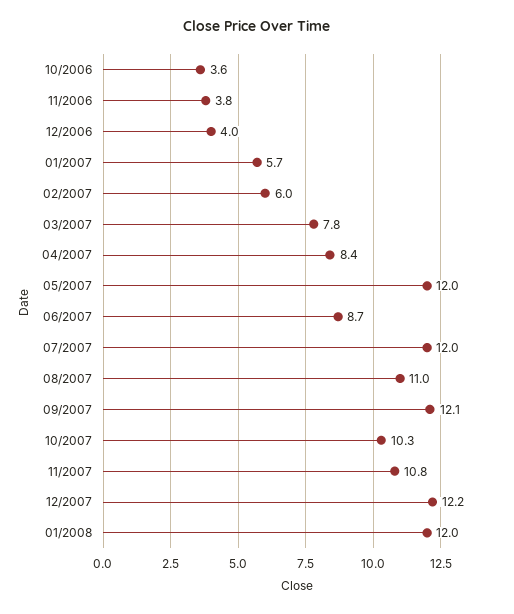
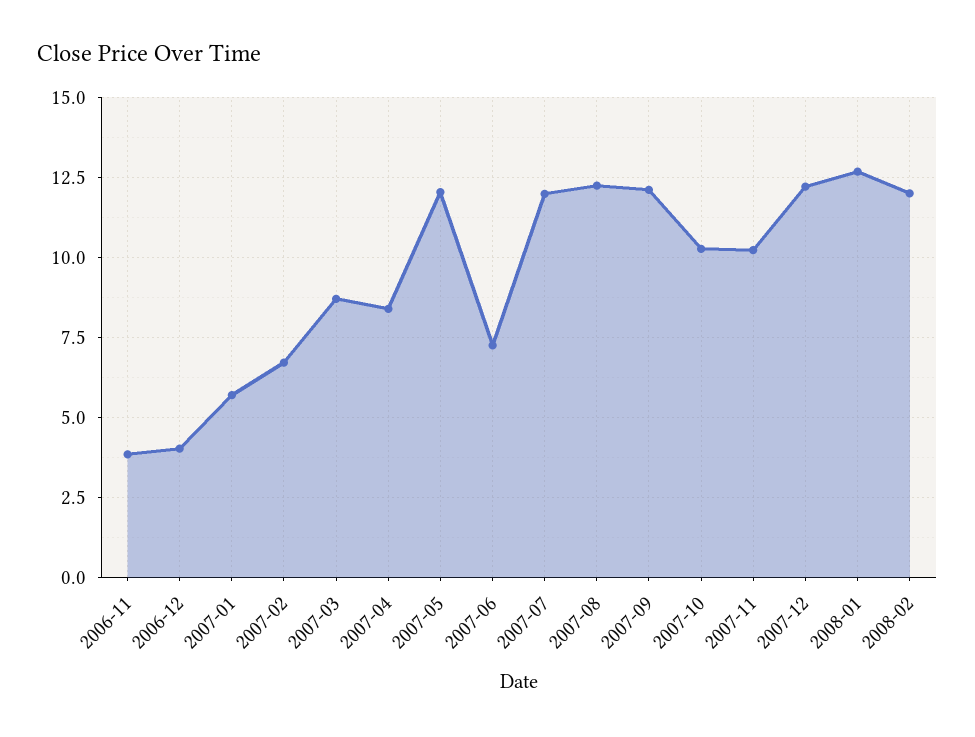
10/2006: 3.6 -> none
02/2007: 6 -> 6.75
03/2007: 7.8 -> 8.75
06/2007: 8.7 -> 7.25
08/2007: 11 -> 12.25
11/2007: 10.8 -> 10.25
01/2008: 12 -> 12.75
2008-02: none -> 12

